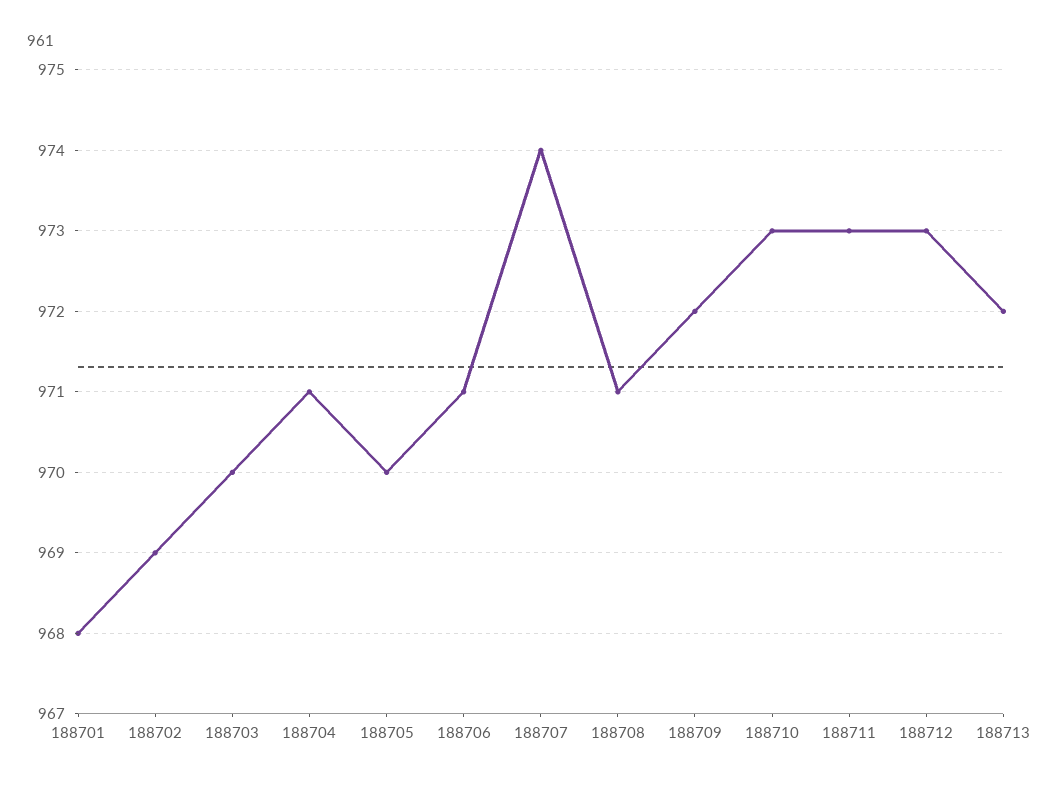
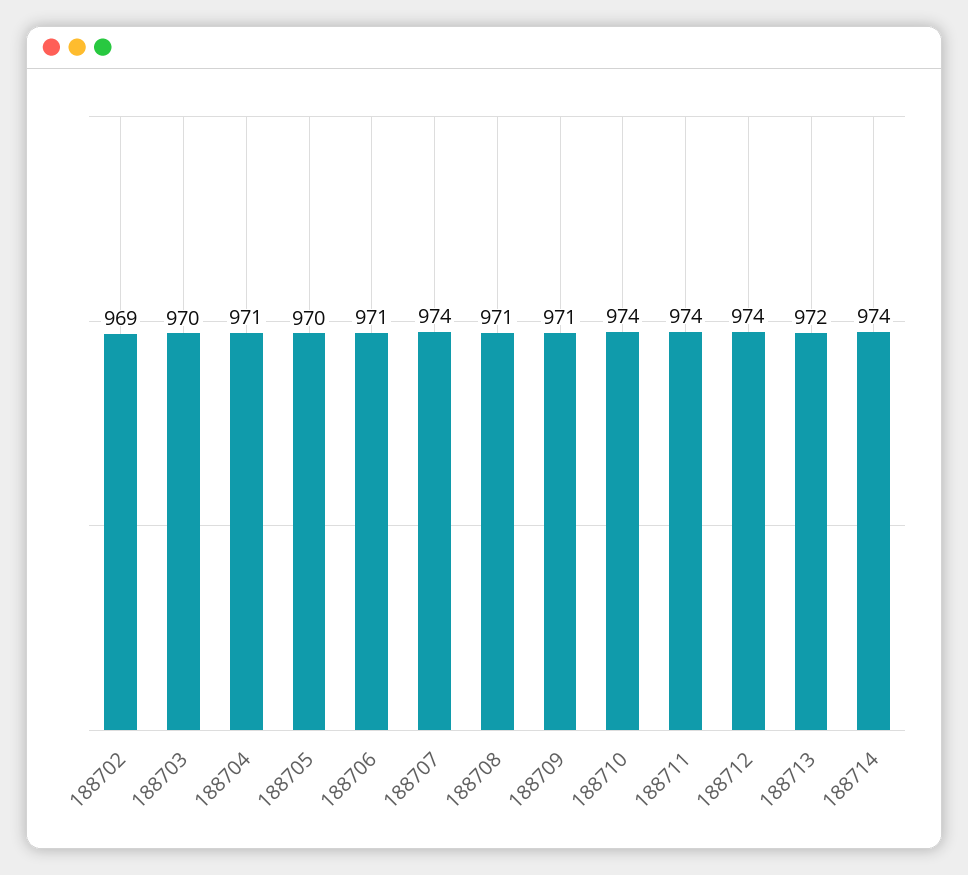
188701: 968 -> none
188709: 972 -> 971
188710: 973 -> 974
188711: 973 -> 974
188712: 973 -> 974
188714: none -> 974

